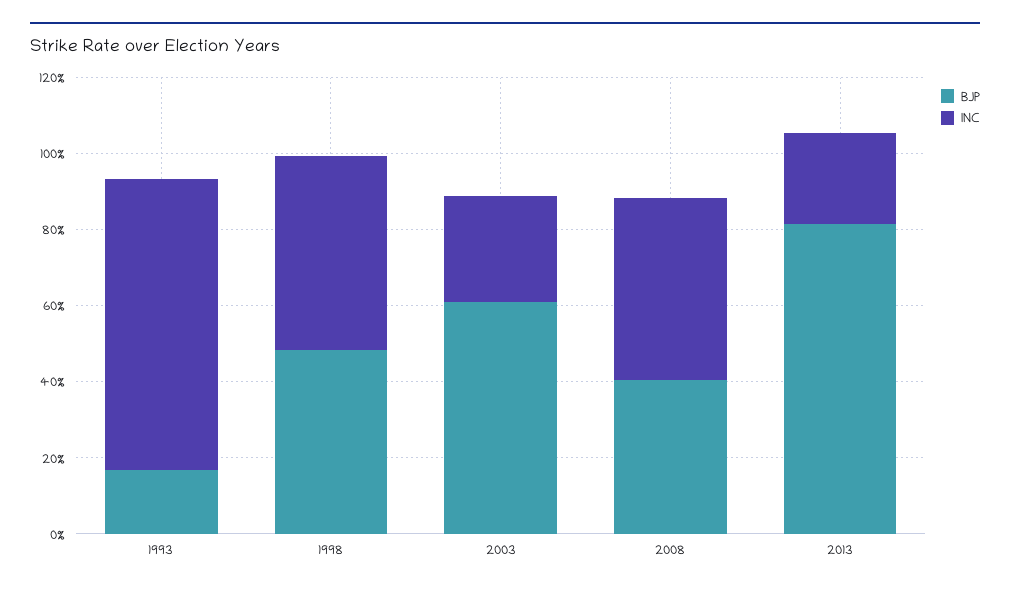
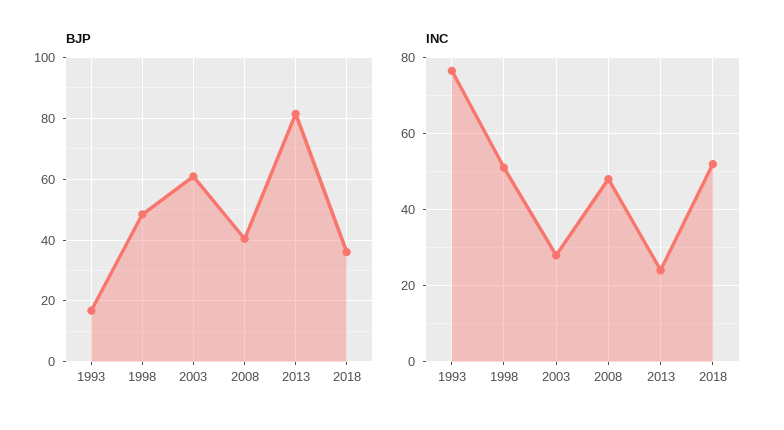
BJP, 2018: none -> 36
INC, 2018: none -> 52

